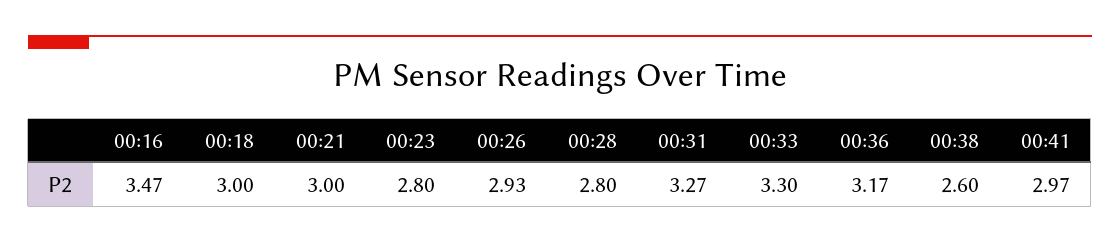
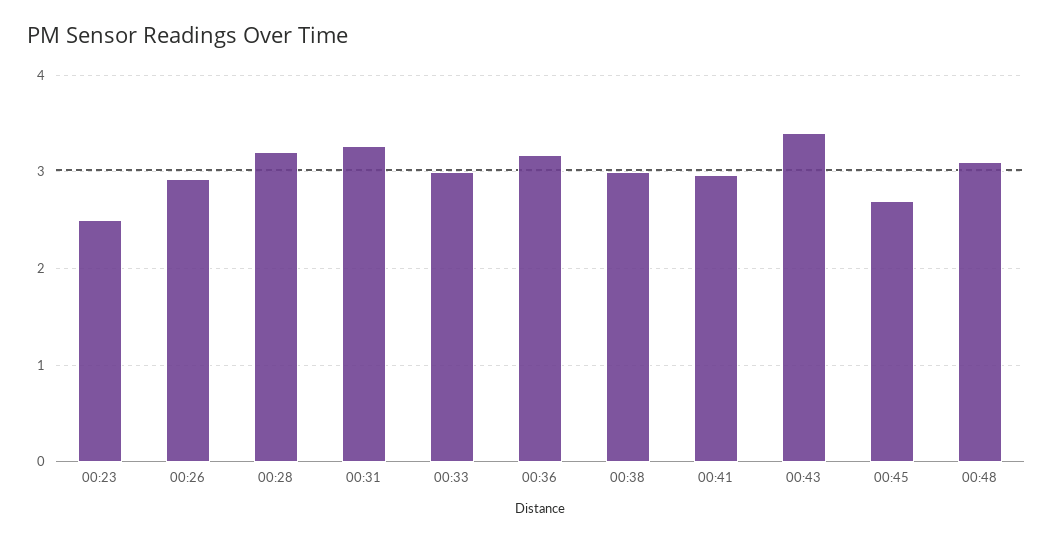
00:16: 3.47 -> none
00:18: 3 -> none
00:21: 3 -> none
00:23: 2.8 -> 2.5
00:28: 2.8 -> 3.2
00:33: 3.3 -> 3
00:38: 2.6 -> 3
00:43: none -> 3.4
00:45: none -> 2.7
00:48: none -> 3.1

